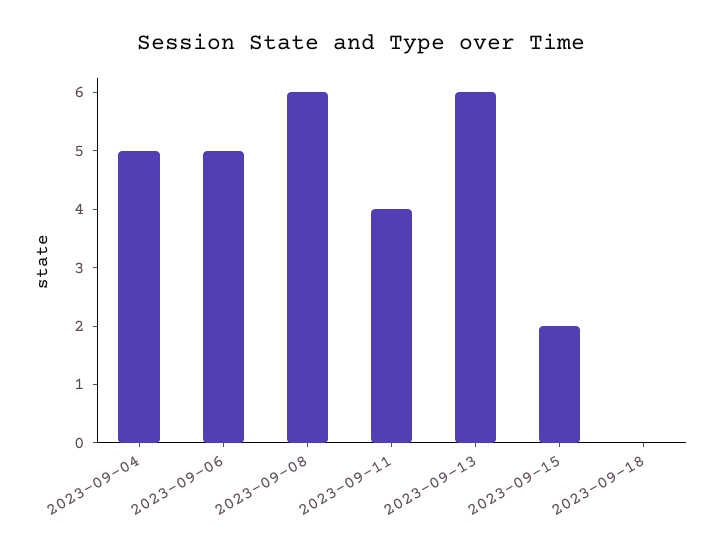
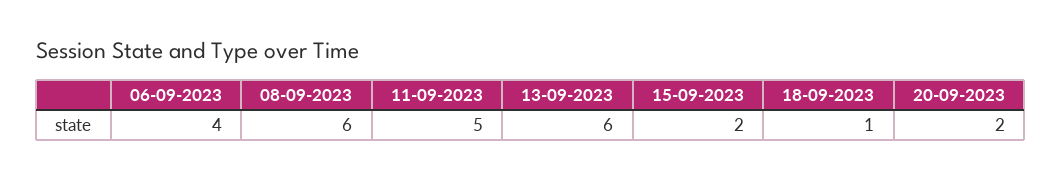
2023-09-04: 5 -> none
2023-09-06: 5 -> 4
2023-09-11: 4 -> 5
2023-09-18: 0 -> 1
20-09-2023: none -> 2

